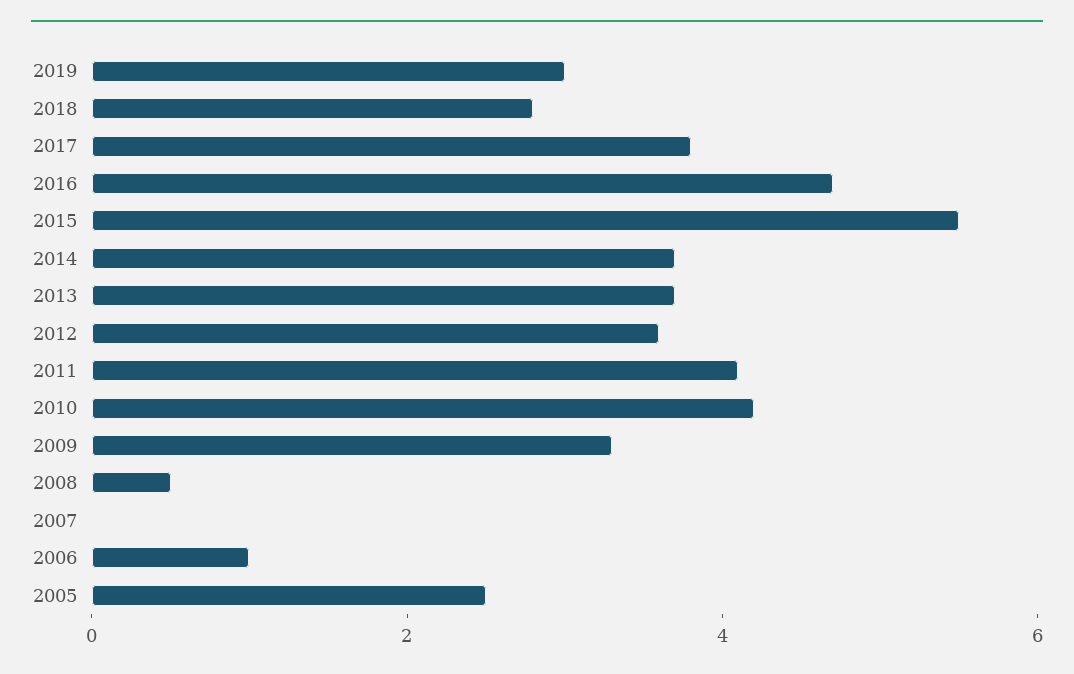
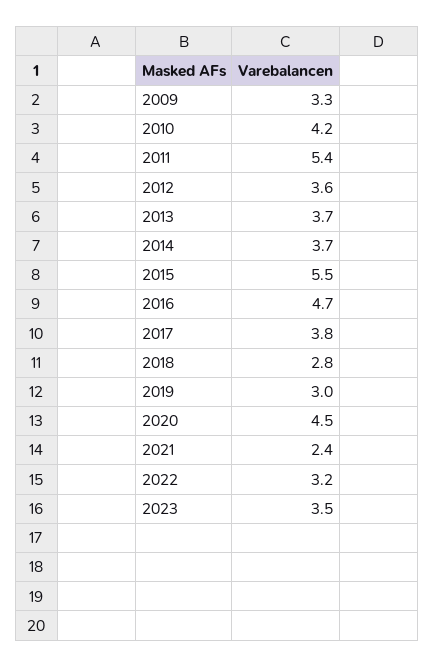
2011: 4 -> 5.4
2008: 0.5 -> none
2007: 0 -> none
2006: 1 -> none
2005: 2.5 -> none
2020: none -> 4.5
2021: none -> 2.4
2022: none -> 3.2
2023: none -> 3.5

